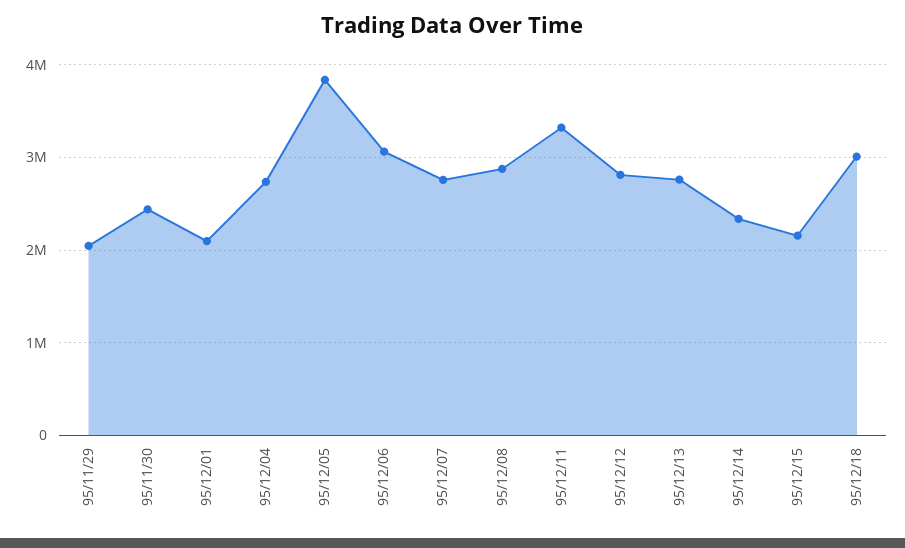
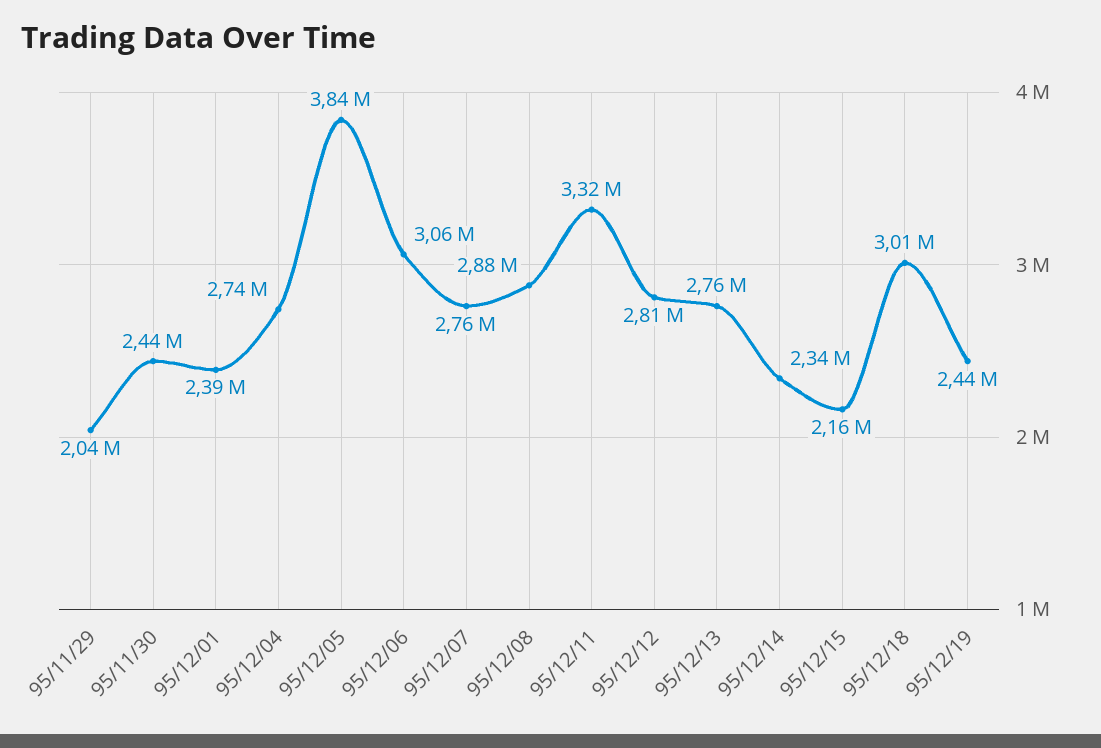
95/12/01: 2100000 -> 2390000
95/12/19: none -> 2440000

